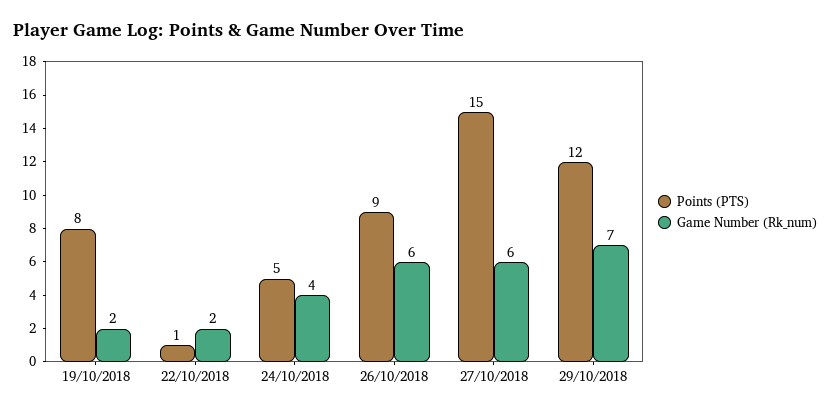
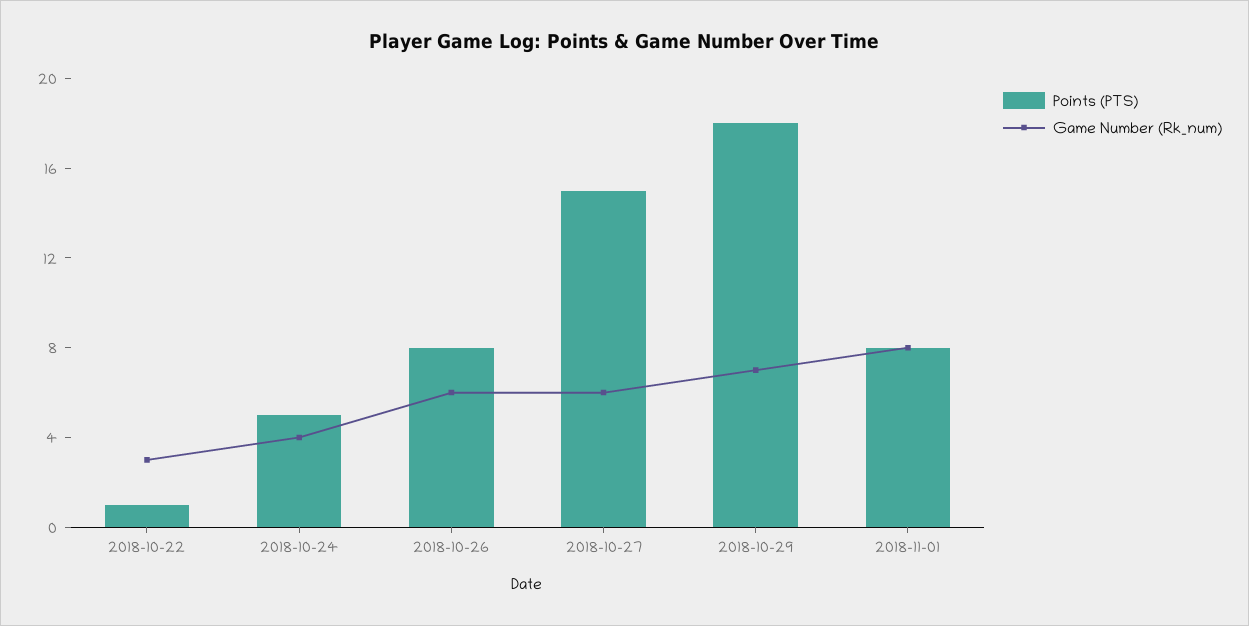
Points (PTS), 19/10/2018: 8 -> none
Game Number (Rk_num), 19/10/2018: 2 -> none
Game Number (Rk_num), 22/10/2018: 2 -> 3
Points (PTS), 26/10/2018: 9 -> 8
Points (PTS), 29/10/2018: 12 -> 18
Points (PTS), 2018-11-01: none -> 8
Game Number (Rk_num), 2018-11-01: none -> 8

